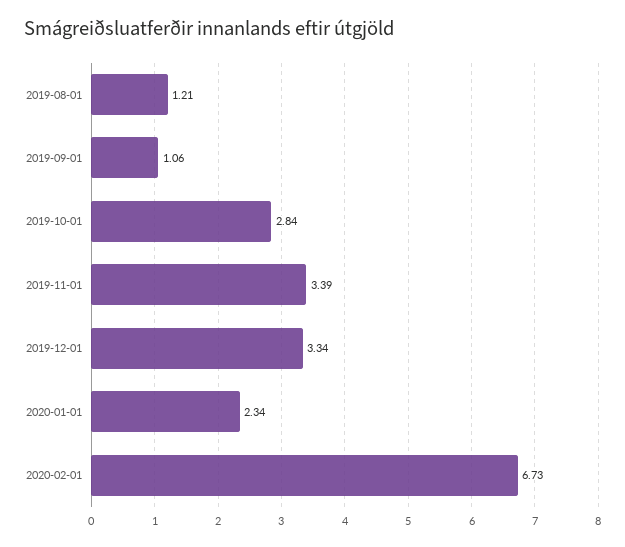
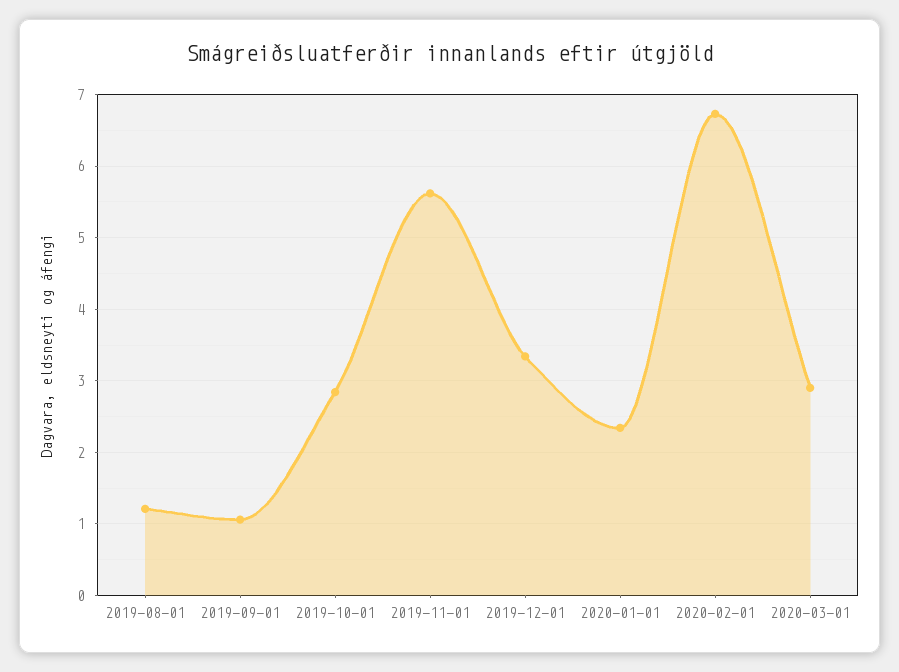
2019-11-01: 3.39 -> 5.6
2020-03-01: none -> 2.9

